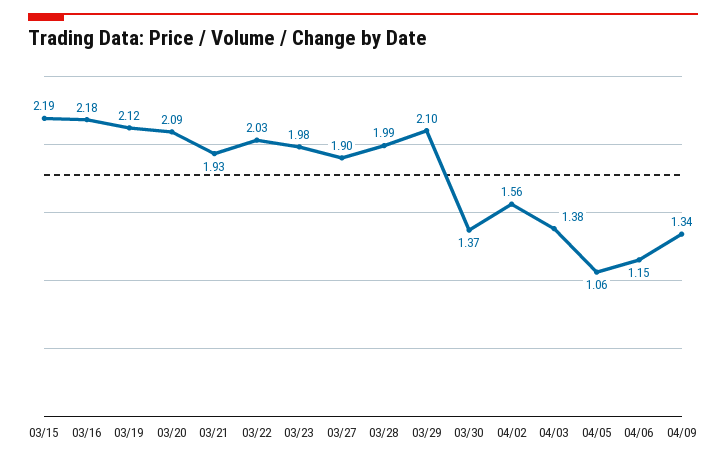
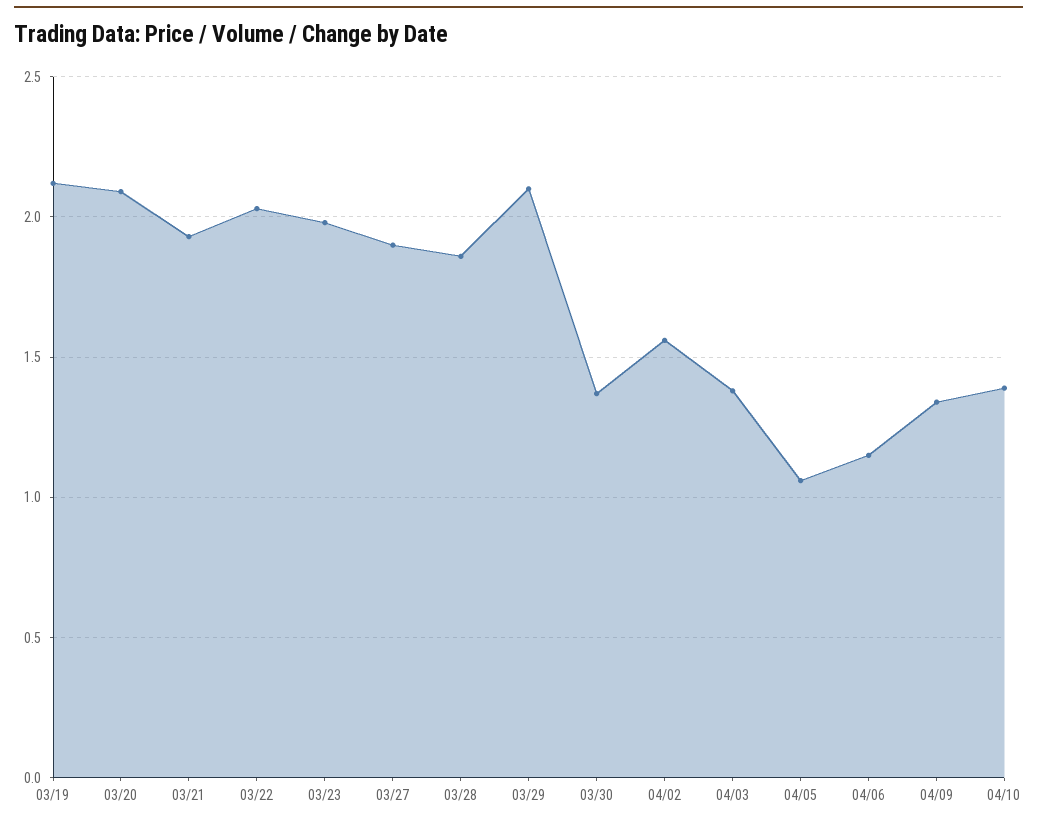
03/15: 2.19 -> none
03/16: 2.18 -> none
03/28: 1.99 -> 1.85
04/10: none -> 1.4

